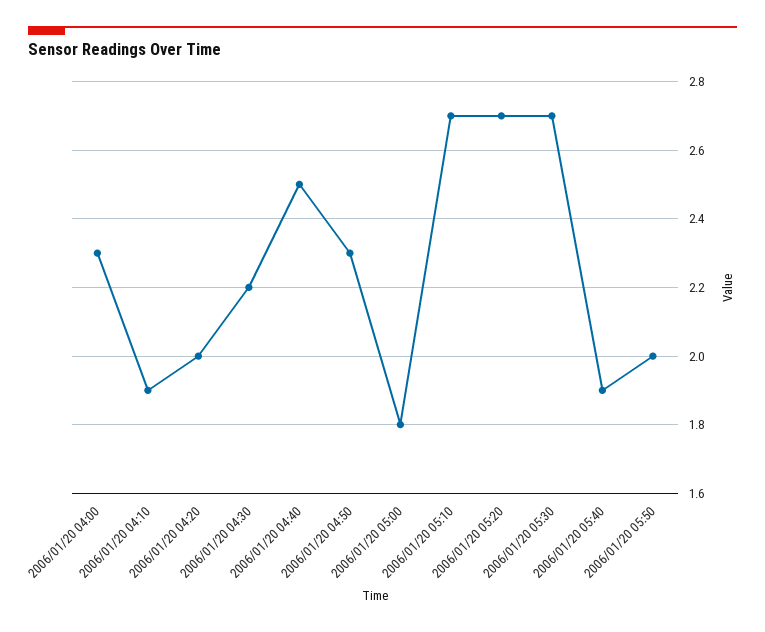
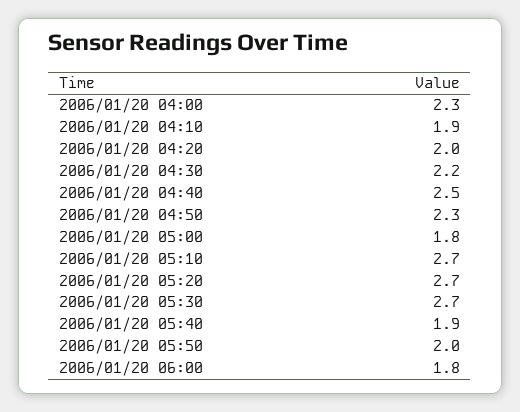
2006/01/20 06:00: none -> 1.8

